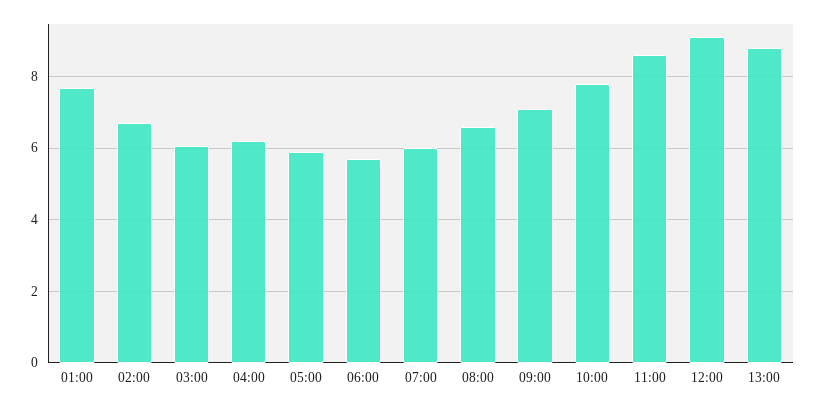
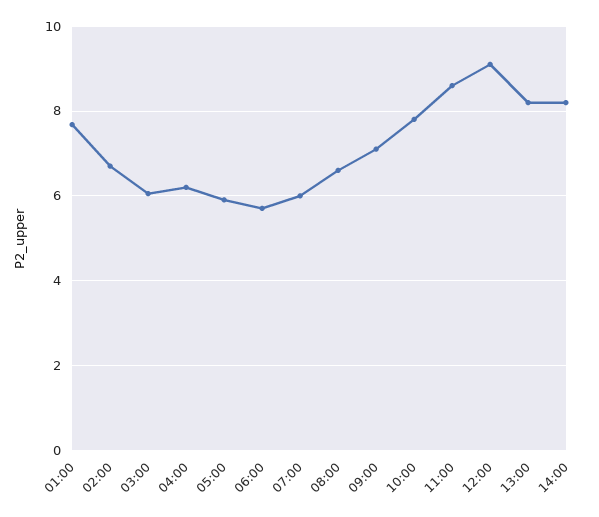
13:00: 8.8 -> 8.2
14:00: none -> 8.2

